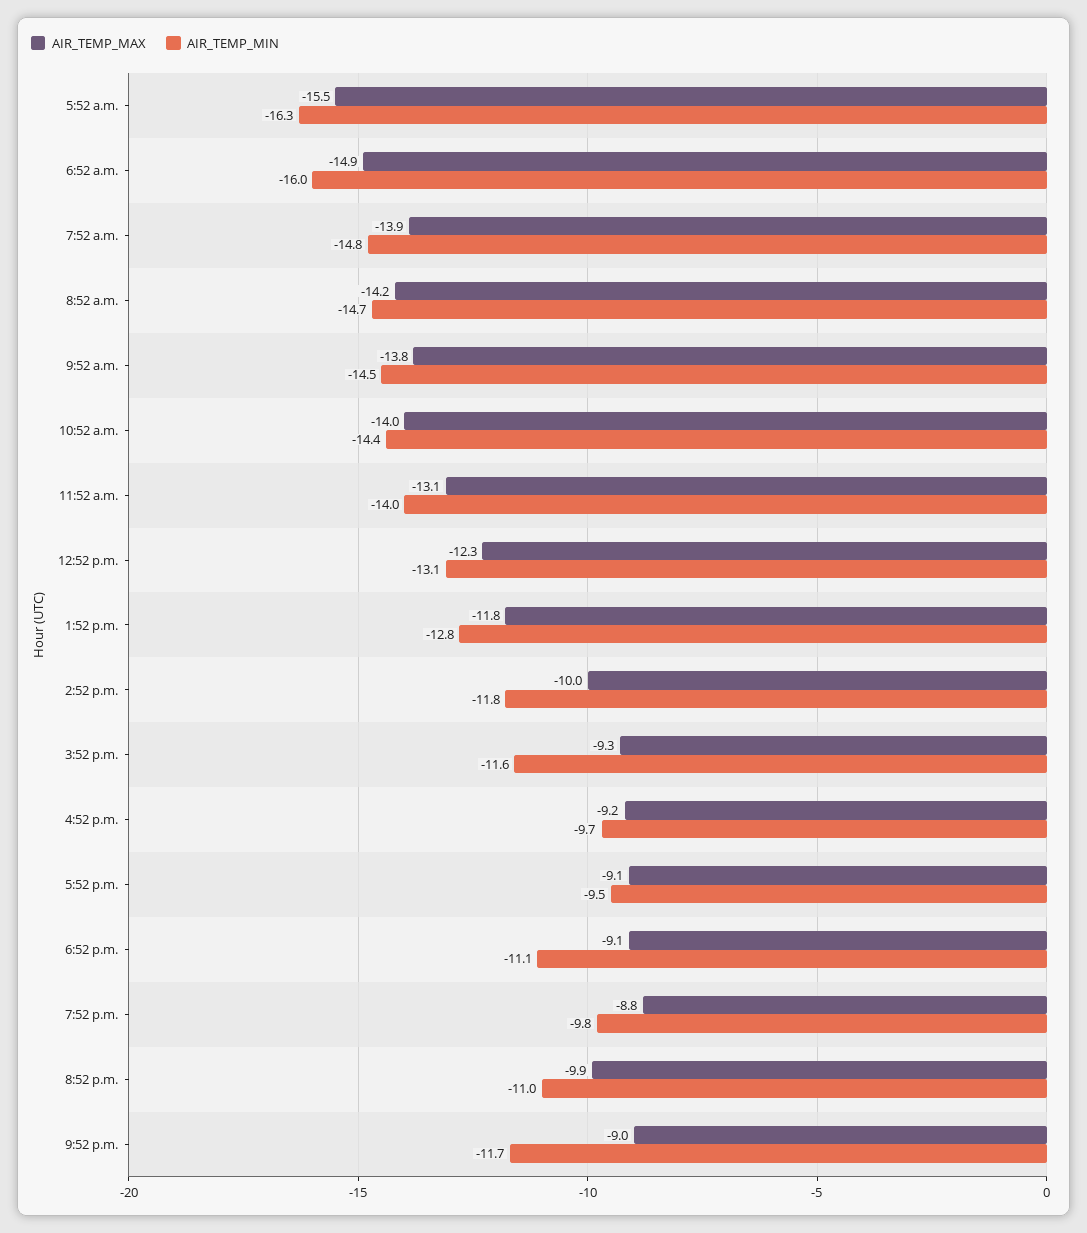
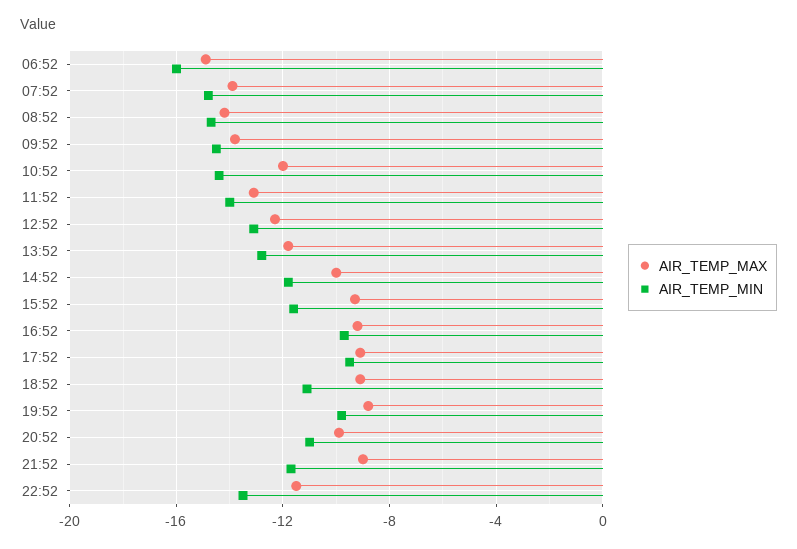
AIR_TEMP_MAX, 5:52 a.m.: -15.5 -> none
AIR_TEMP_MIN, 5:52 a.m.: -16.3 -> none
AIR_TEMP_MAX, 10:52 a.m.: -14 -> -12
AIR_TEMP_MAX, 22:52: none -> -11.5
AIR_TEMP_MIN, 22:52: none -> -13.5

